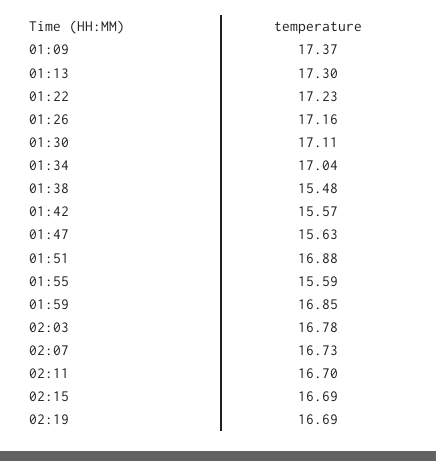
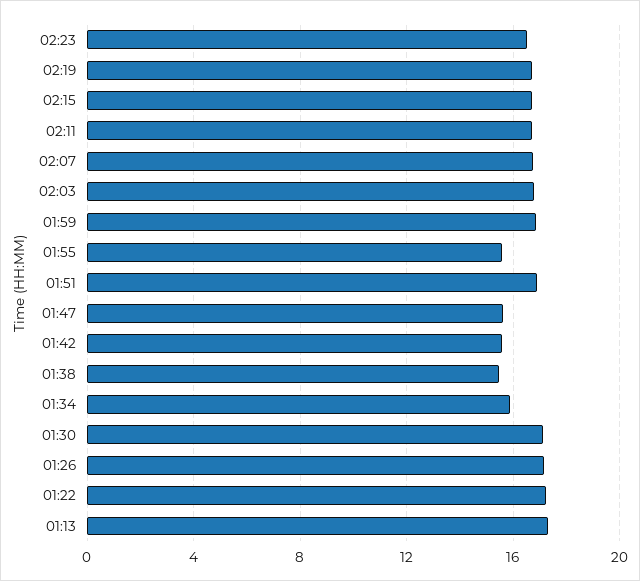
01:09: 17.37 -> none
01:34: 17.04 -> 16
02:23: none -> 16.5

